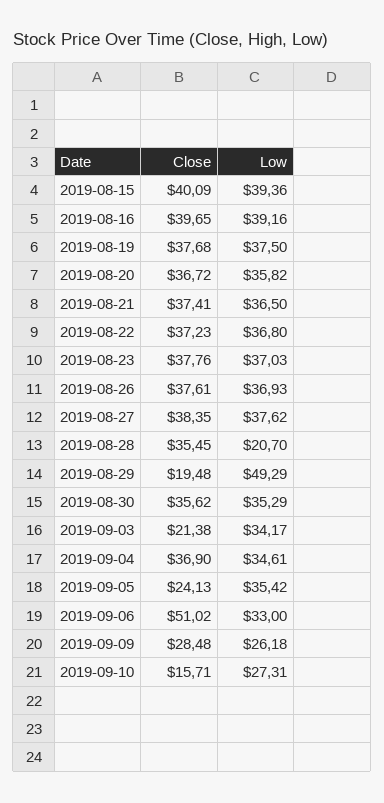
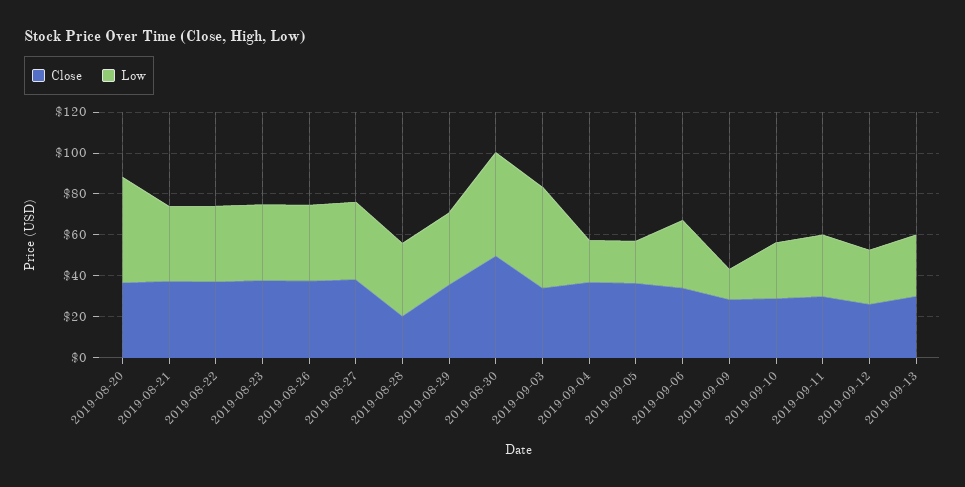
Close, 2019-08-15: 40.09 -> none
Low, 2019-08-15: 39.36 -> none
Close, 2019-08-16: 39.65 -> none
Low, 2019-08-16: 39.16 -> none
Close, 2019-08-19: 37.68 -> none
Low, 2019-08-19: 37.5 -> none
Low, 2019-08-20: 35.82 -> 50
Close, 2019-08-28: 35.45 -> 20
Low, 2019-08-28: 20.7 -> 35
Close, 2019-08-29: 19.48 -> 35
Low, 2019-08-29: 49.29 -> 35
Close, 2019-08-30: 35.62 -> 50
Low, 2019-08-30: 35.29 -> 50
Close, 2019-09-03: 21.38 -> 35
Low, 2019-09-03: 34.17 -> 50
Low, 2019-09-04: 34.61 -> 20
Close, 2019-09-05: 24.13 -> 35
Low, 2019-09-05: 35.42 -> 20
Close, 2019-09-06: 51.02 -> 35
Low, 2019-09-09: 26.18 -> 15
Close, 2019-09-10: 15.71 -> 30
Close, 2019-09-11: none -> 30
Low, 2019-09-11: none -> 30
Close, 2019-09-12: none -> 25
Low, 2019-09-12: none -> 25
Close, 2019-09-13: none -> 30
Low, 2019-09-13: none -> 30

